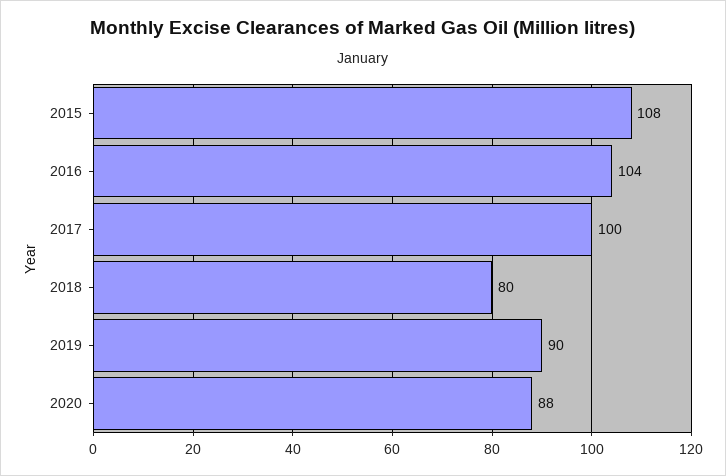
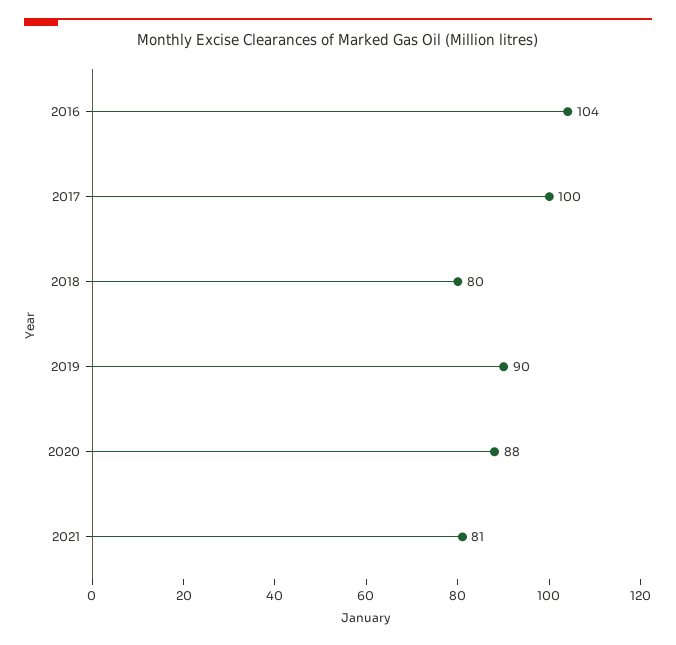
2015: 108 -> none
2021: none -> 81

